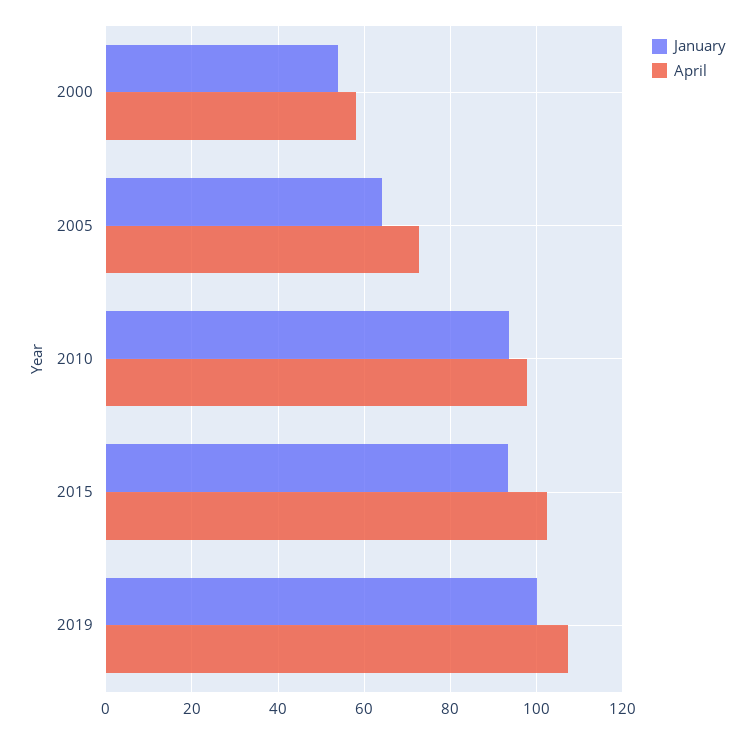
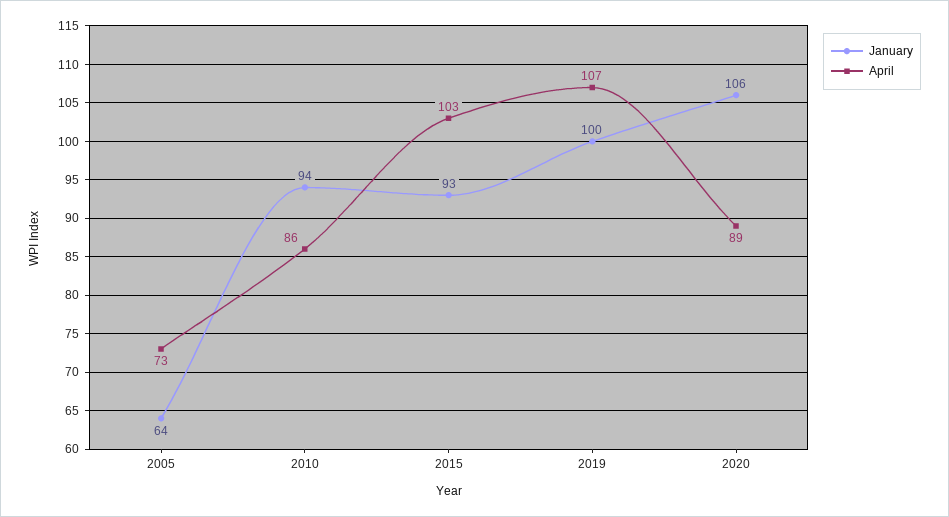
January, 2000: 54 -> none
April, 2000: 58 -> none
April, 2010: 98 -> 86
January, 2020: none -> 106
April, 2020: none -> 89

